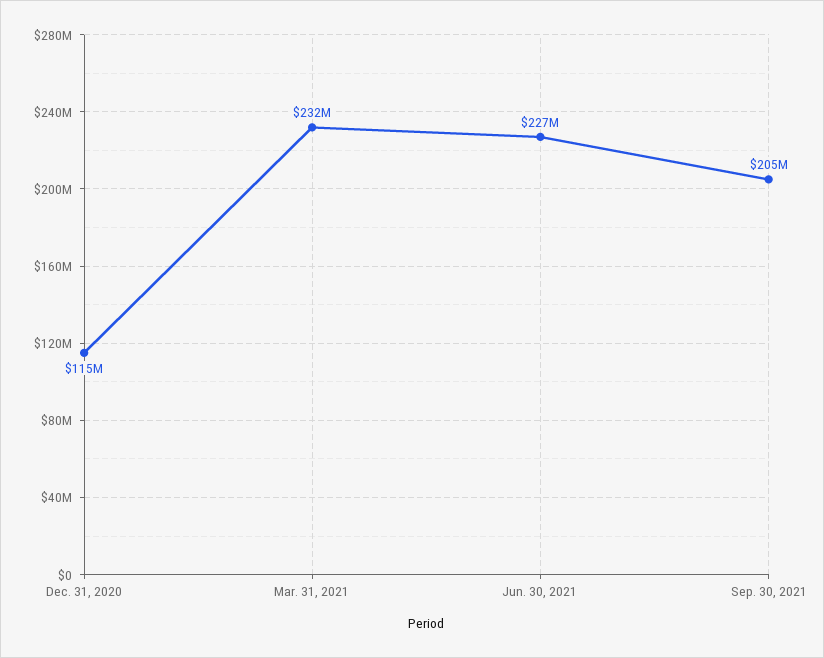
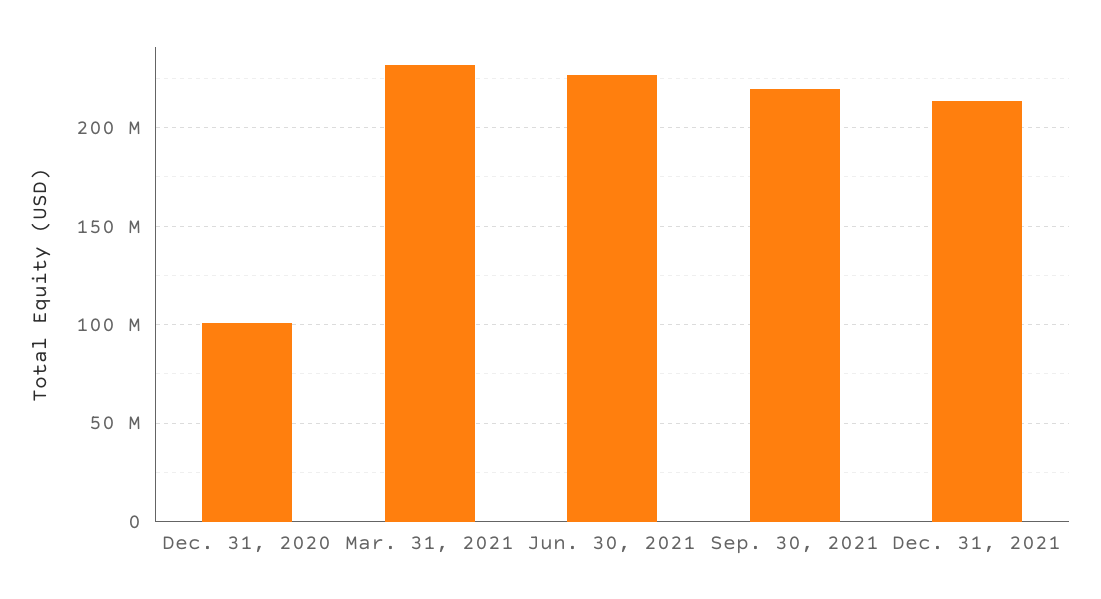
Dec. 31, 2020: 115000000 -> 100000000
Sep. 30, 2021: 205000000 -> 220000000
Dec. 31, 2021: none -> 215000000

